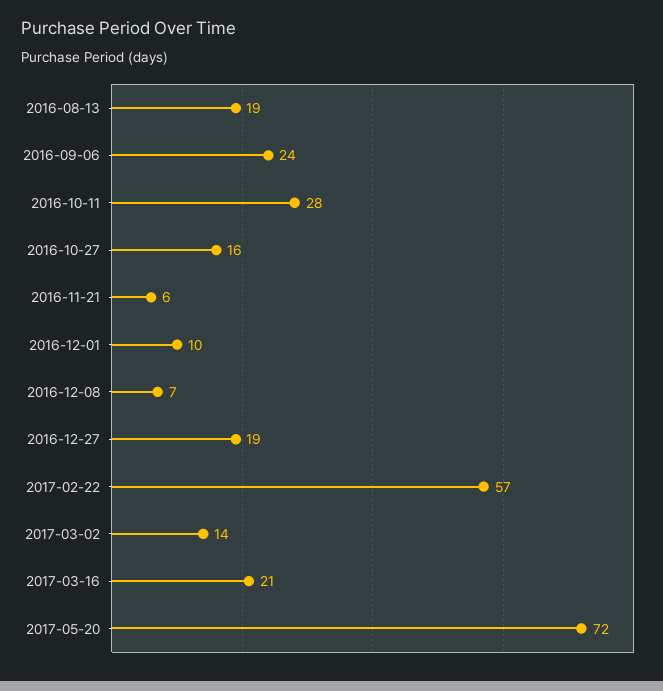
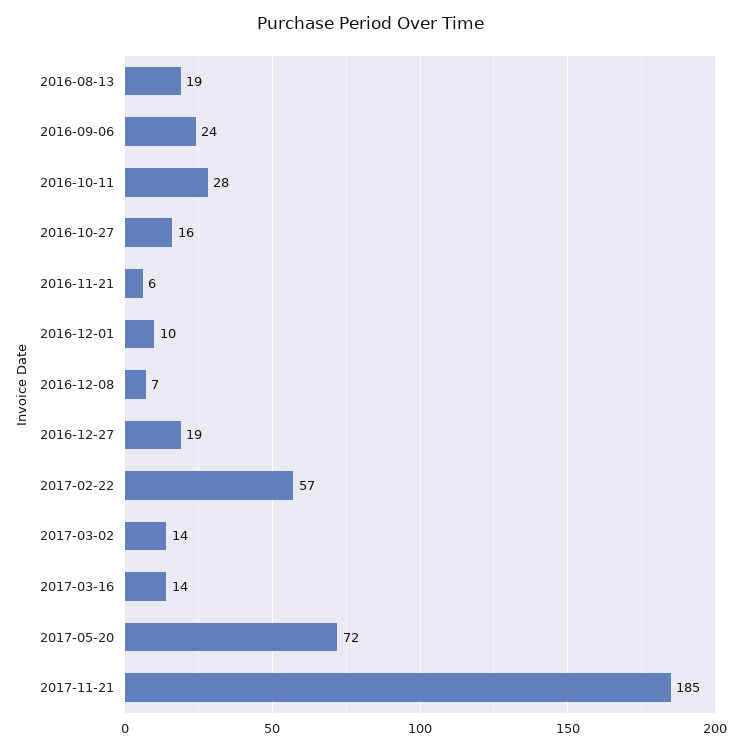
2017-03-16: 21 -> 14
2017-11-21: none -> 185

